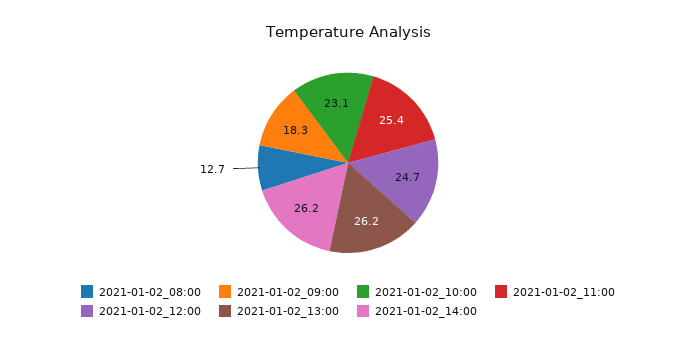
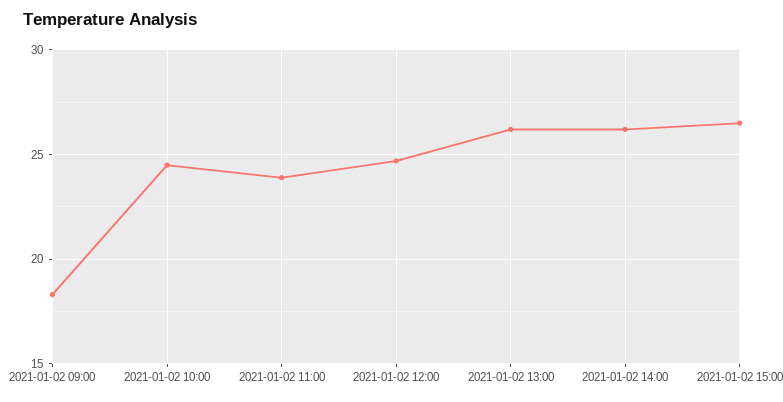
2021-01-02_08:00: 12.7 -> none
2021-01-02_10:00: 23.1 -> 24.5
2021-01-02_11:00: 25.4 -> 24
2021-01-02 15:00: none -> 26.5

